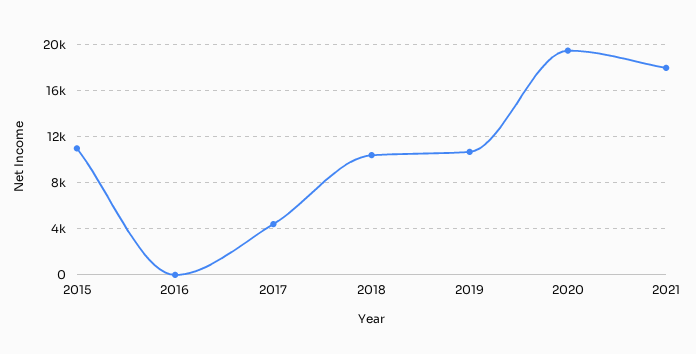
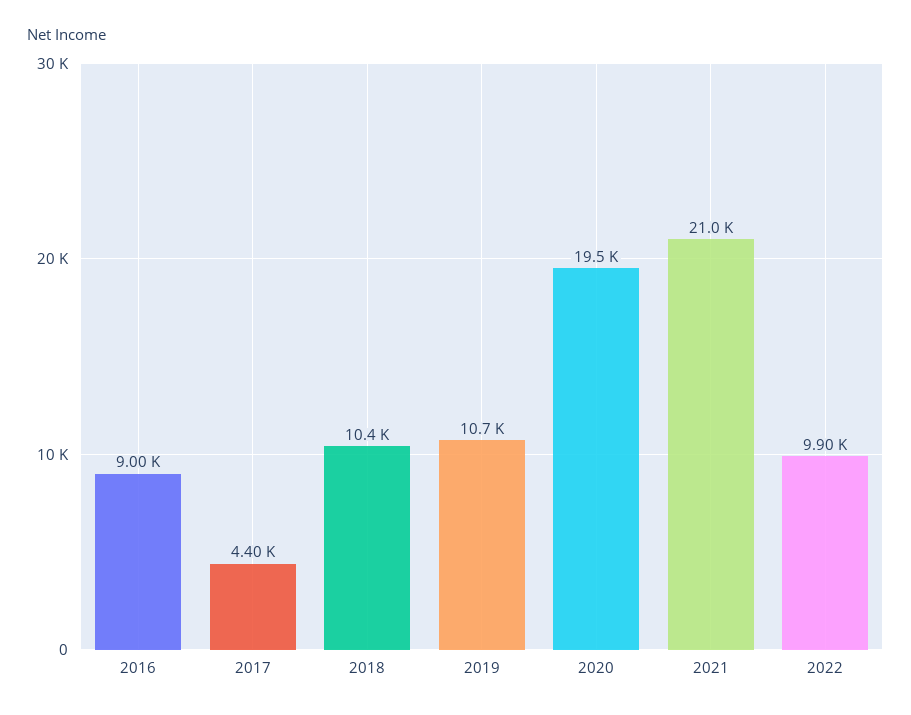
2015: 11000 -> none
2016: 0 -> 9000
2021: 18000 -> 21000
2022: none -> 9900

